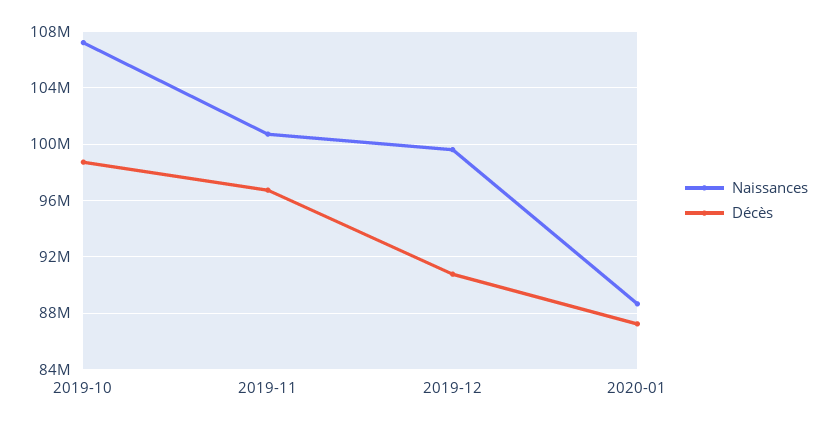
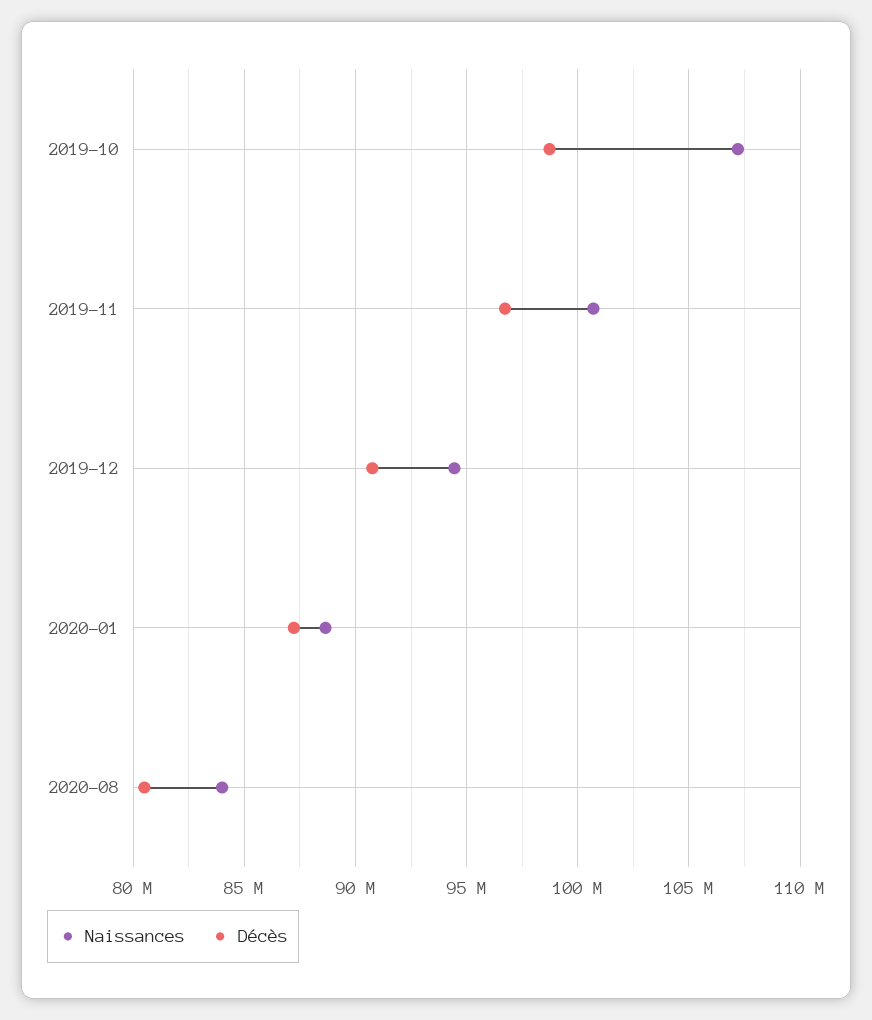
Naissances, 2019-12: 99500000 -> 94500000
Naissances, 2020-08: none -> 84000000
Décès, 2020-08: none -> 80500000

